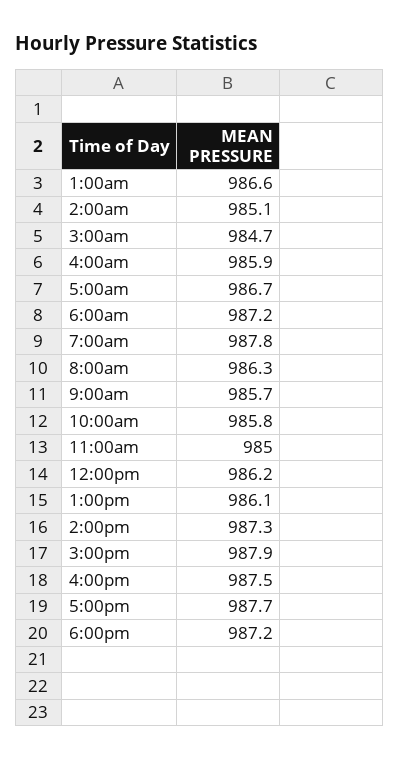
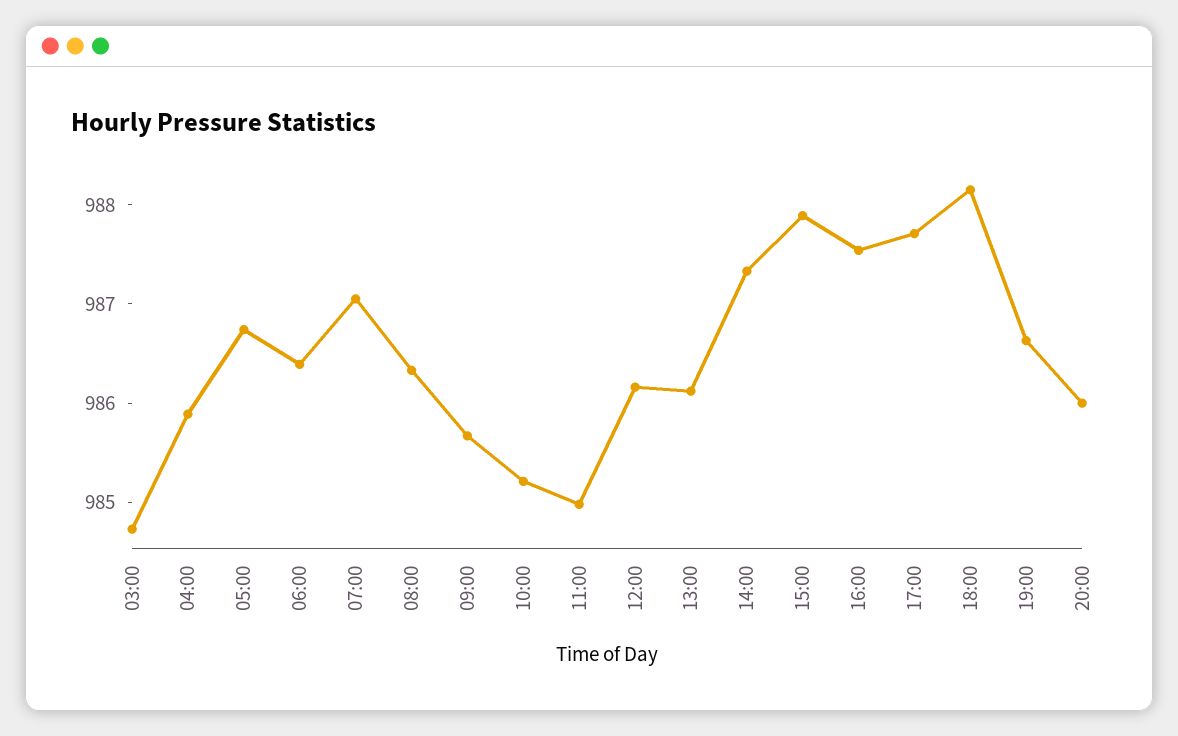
1:00am: 986.6 -> none
2:00am: 985.1 -> none
6:00am: 987.2 -> 986.4
7:00am: 987.8 -> 987
10:00am: 985.8 -> 985.2
6:00pm: 987.2 -> 988.2
19:00: none -> 986.6
20:00: none -> 986

